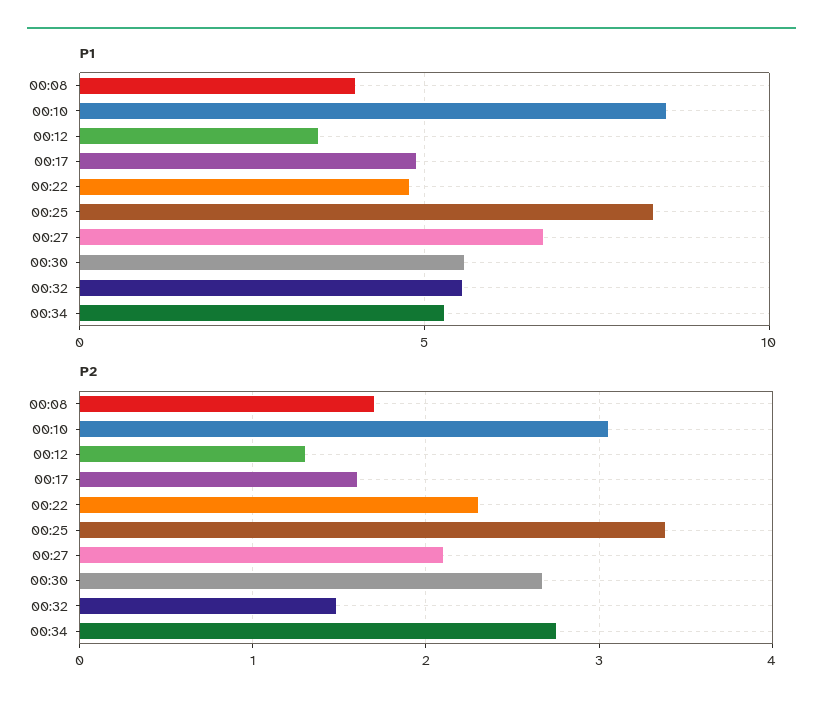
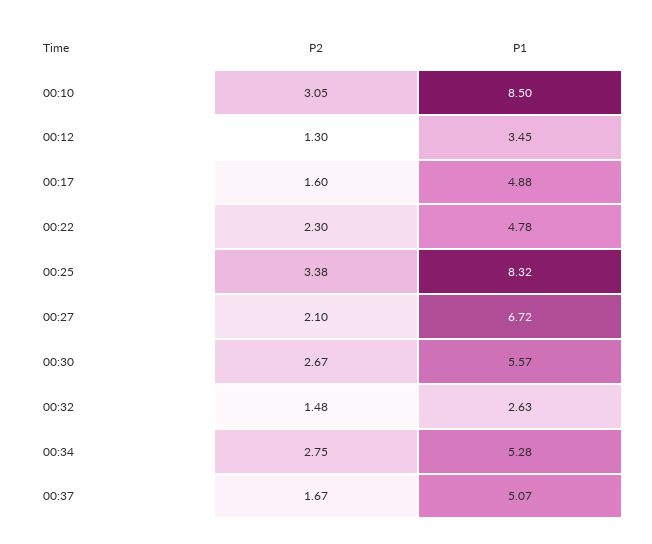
P1, 00:08: 4 -> none
P1, 00:32: 5.5 -> 2.63
P2, 00:08: 1.7 -> none
P2, 00:37: none -> 1.67
P1, 00:37: none -> 5.07

